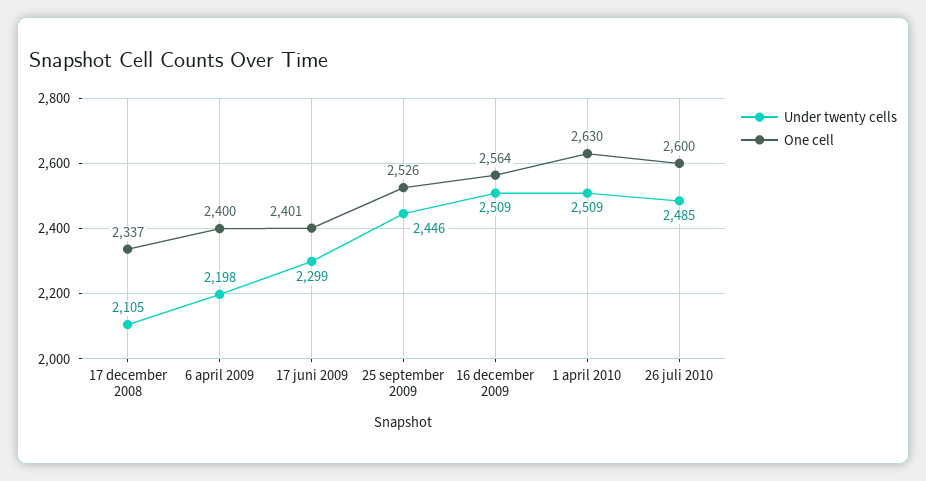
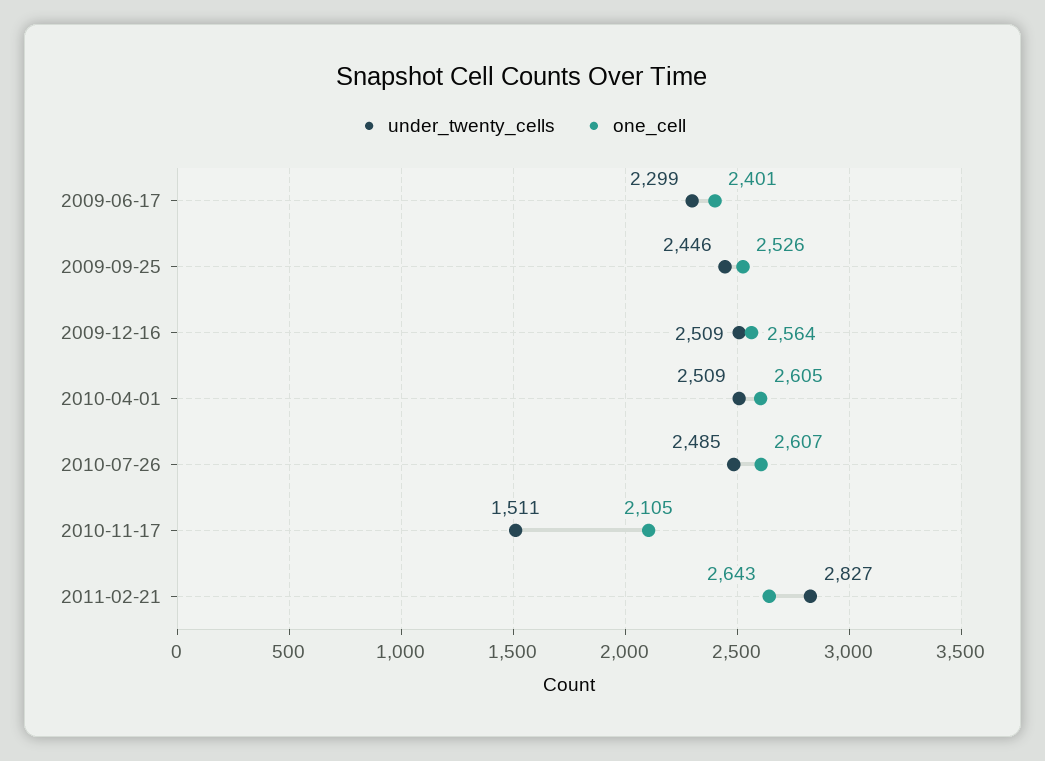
Under twenty cells, 17 december 2008: 2105 -> none
One cell, 17 december 2008: 2337 -> none
Under twenty cells, 6 april 2009: 2198 -> none
One cell, 6 april 2009: 2400 -> none
One cell, 1 april 2010: 2630 -> 2605
One cell, 26 juli 2010: 2600 -> 2607
Under twenty cells, 2010-11-17: none -> 1511
One cell, 2010-11-17: none -> 2105
Under twenty cells, 2011-02-21: none -> 2827
One cell, 2011-02-21: none -> 2643

